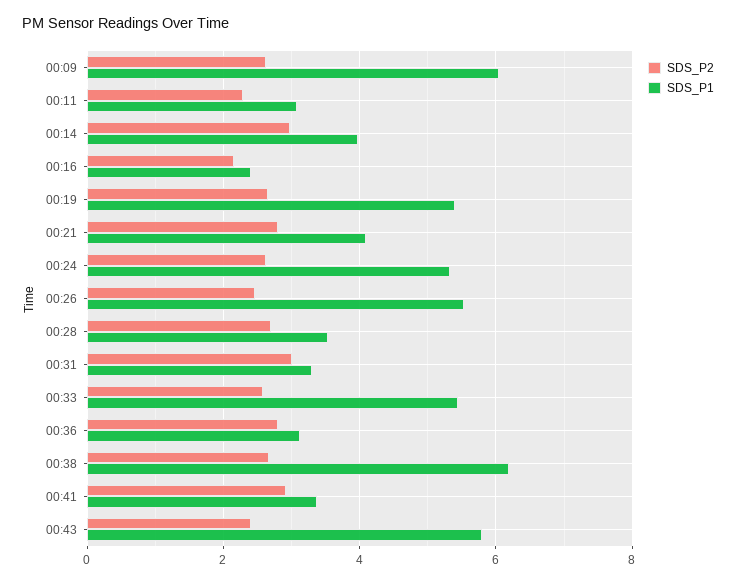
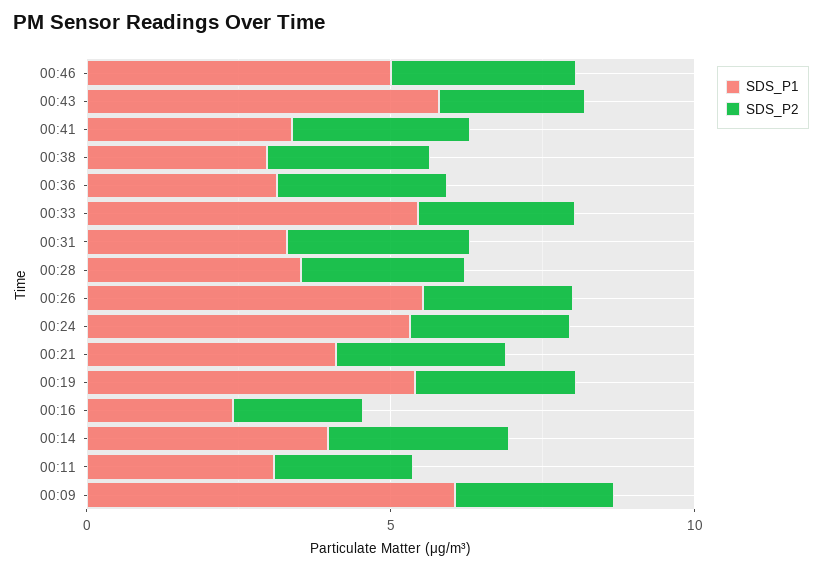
SDS_P1, 00:38: 6.2 -> 3
SDS_P1, 00:46: none -> 5
SDS_P2, 00:46: none -> 3

